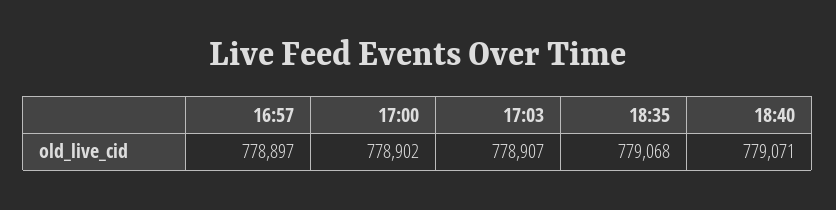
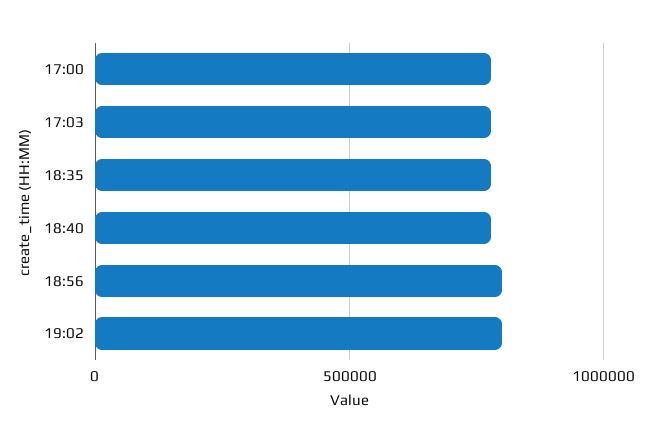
16:57: 778897 -> none
18:56: none -> 800000
19:02: none -> 800000

